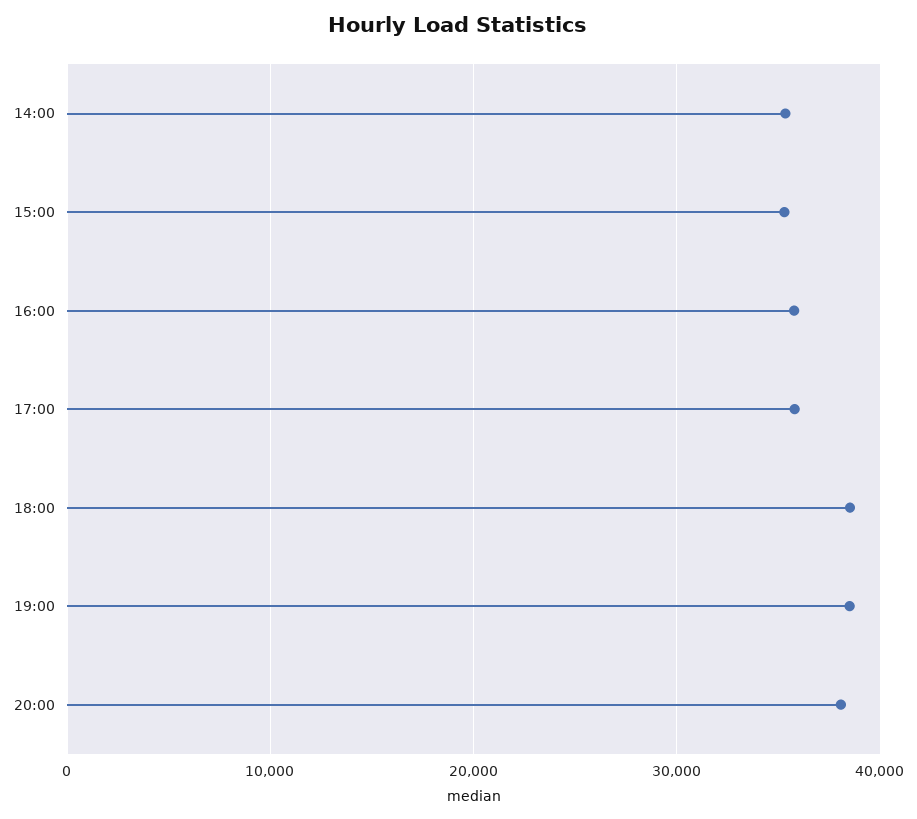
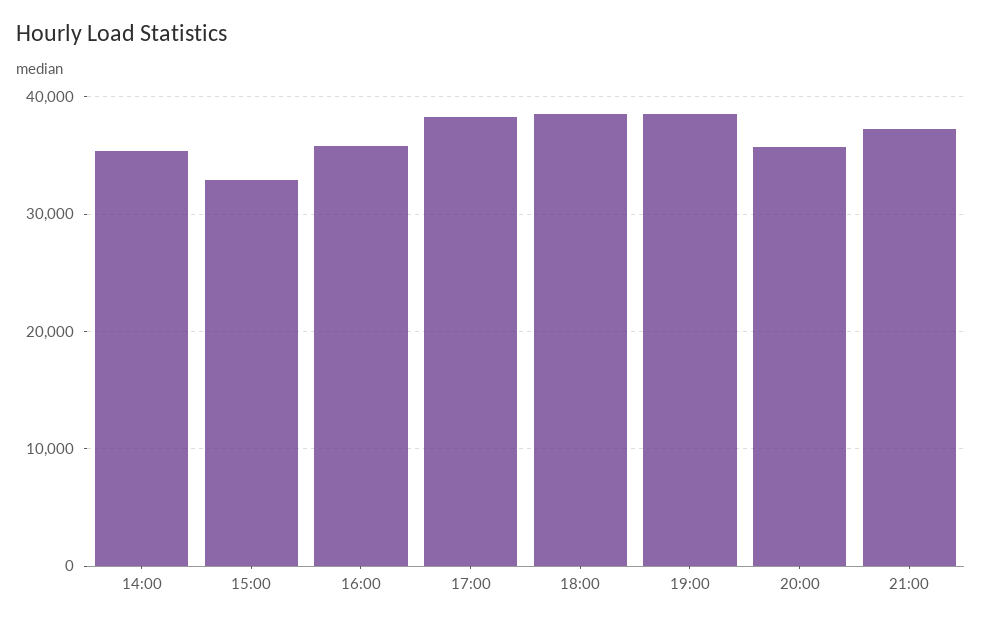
15:00: 35000 -> 33000
17:00: 36000 -> 38000
20:00: 38000 -> 36000
21:00: none -> 37000

